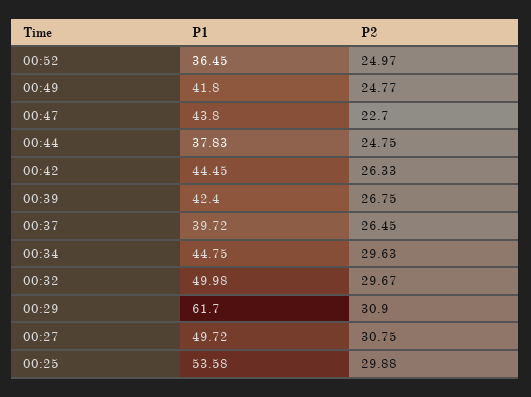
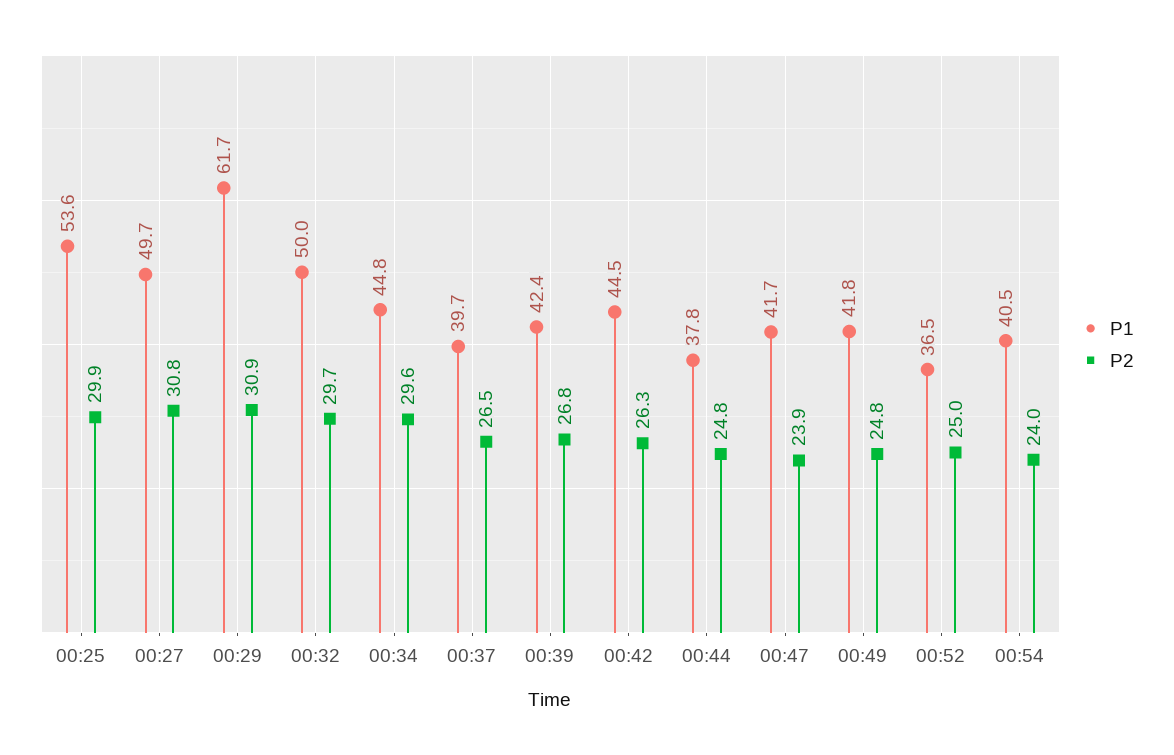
P1, 00:47: 43.8 -> 41.7
P2, 00:47: 22.7 -> 23.9
P1, 00:54: none -> 40.5
P2, 00:54: none -> 24

